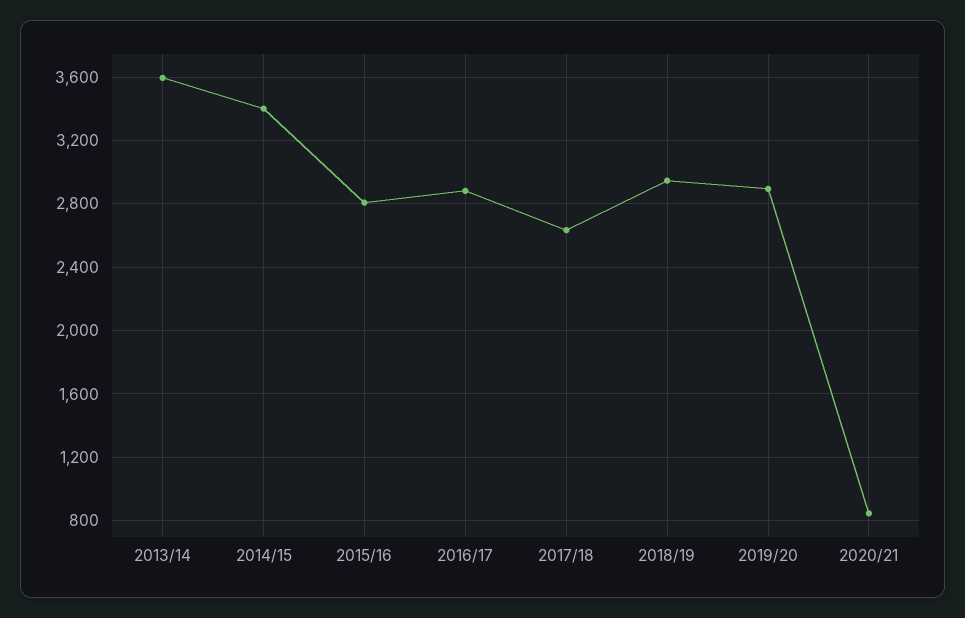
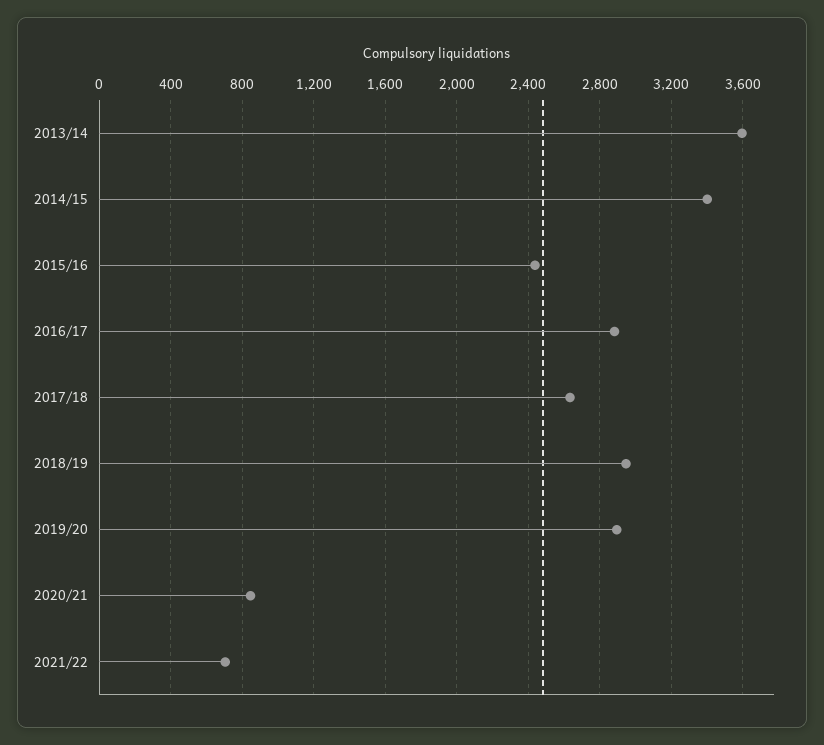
2015/16: 2800 -> 2450
2021/22: none -> 700

